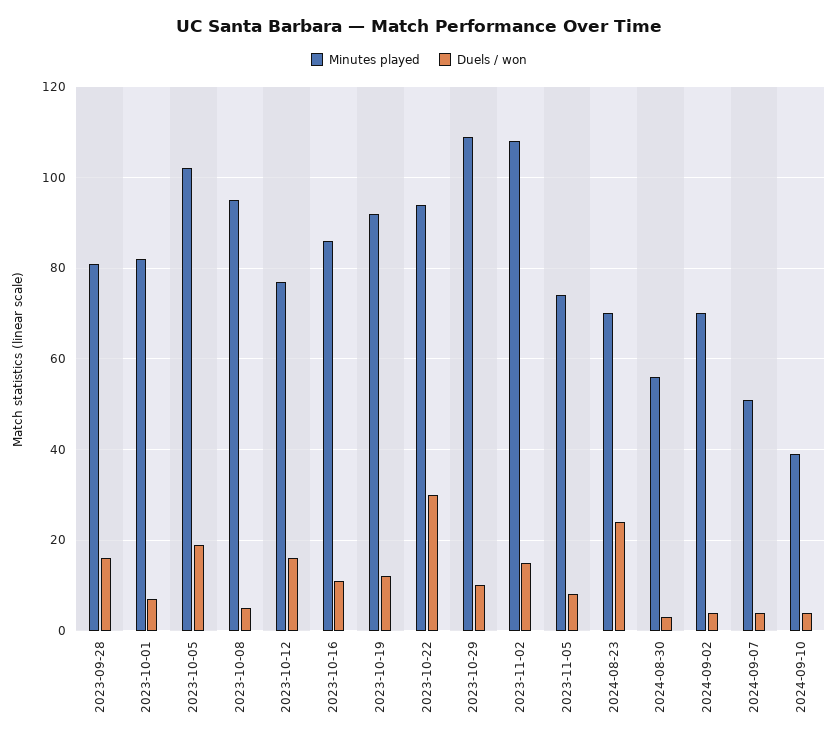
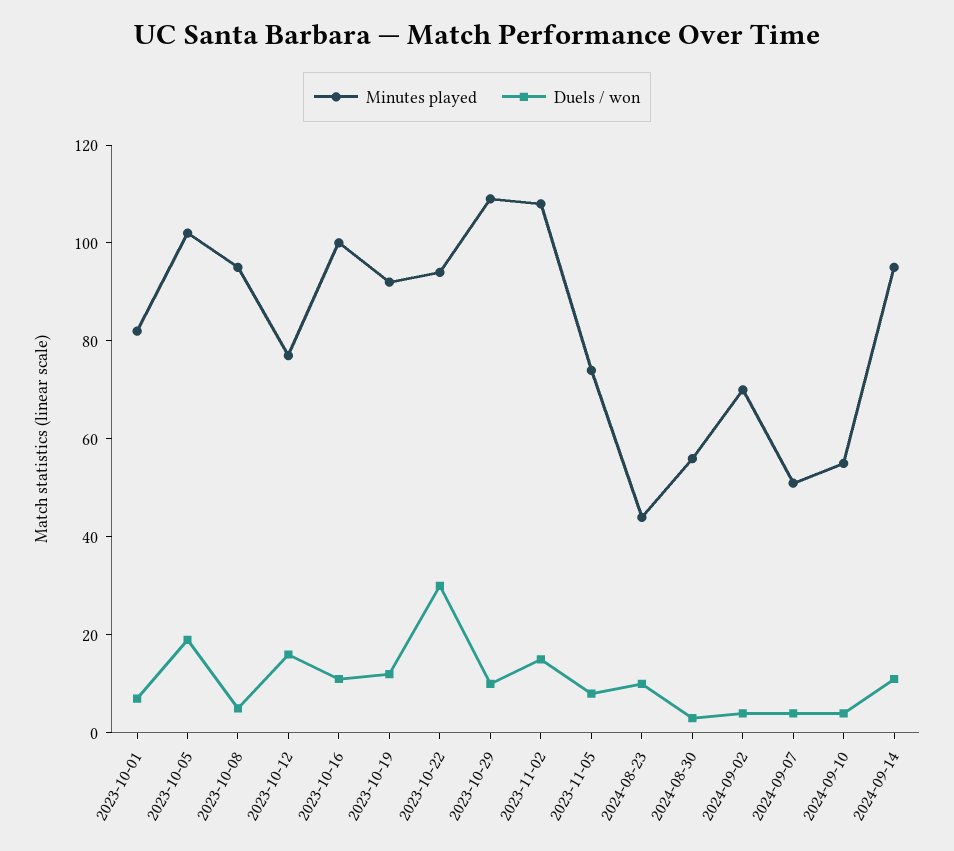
Minutes played, 2023-09-28: 80 -> none
Duels / won, 2023-09-28: 15 -> none
Minutes played, 2023-10-16: 85 -> 100
Minutes played, 2024-08-23: 70 -> 45
Duels / won, 2024-08-23: 25 -> 10
Minutes played, 2024-09-10: 40 -> 55
Minutes played, 2024-09-14: none -> 95
Duels / won, 2024-09-14: none -> 10

